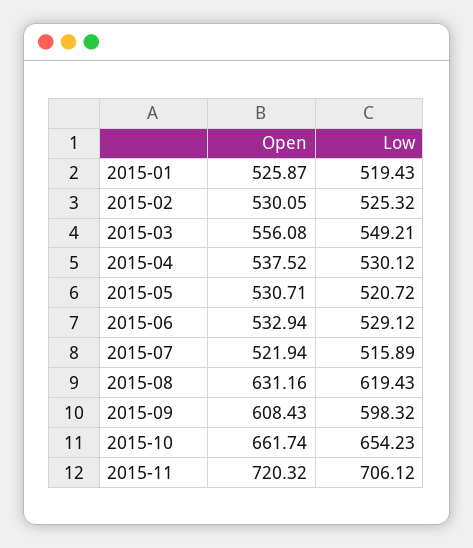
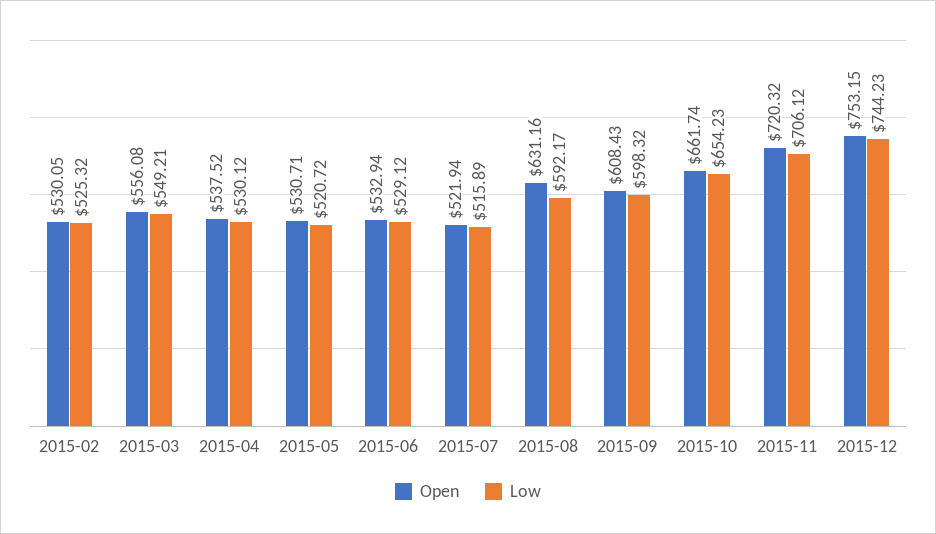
Open, 2015-01: 525.87 -> none
Low, 2015-01: 519.43 -> none
Low, 2015-08: 619.43 -> 592.17
Open, 2015-12: none -> 753.15
Low, 2015-12: none -> 744.23

